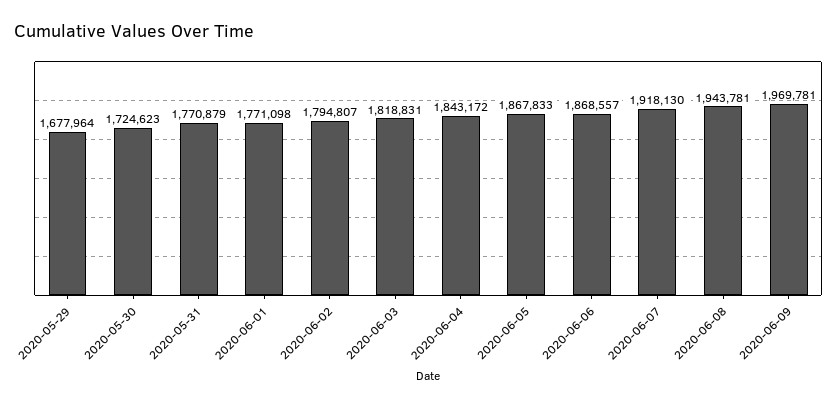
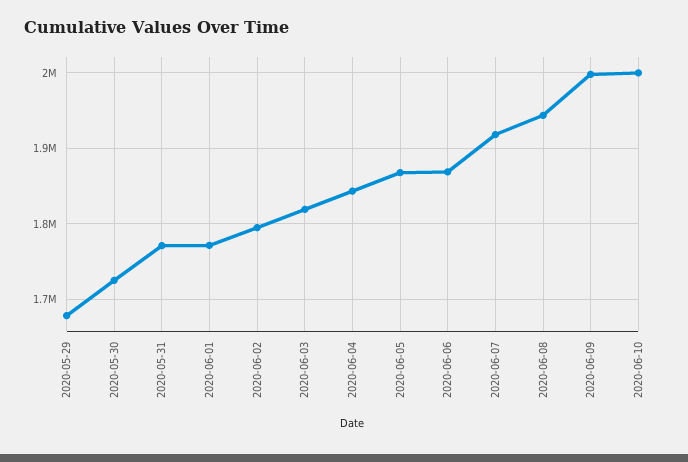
2020-06-09: 1969781 -> 2000000
2020-06-10: none -> 2000000

